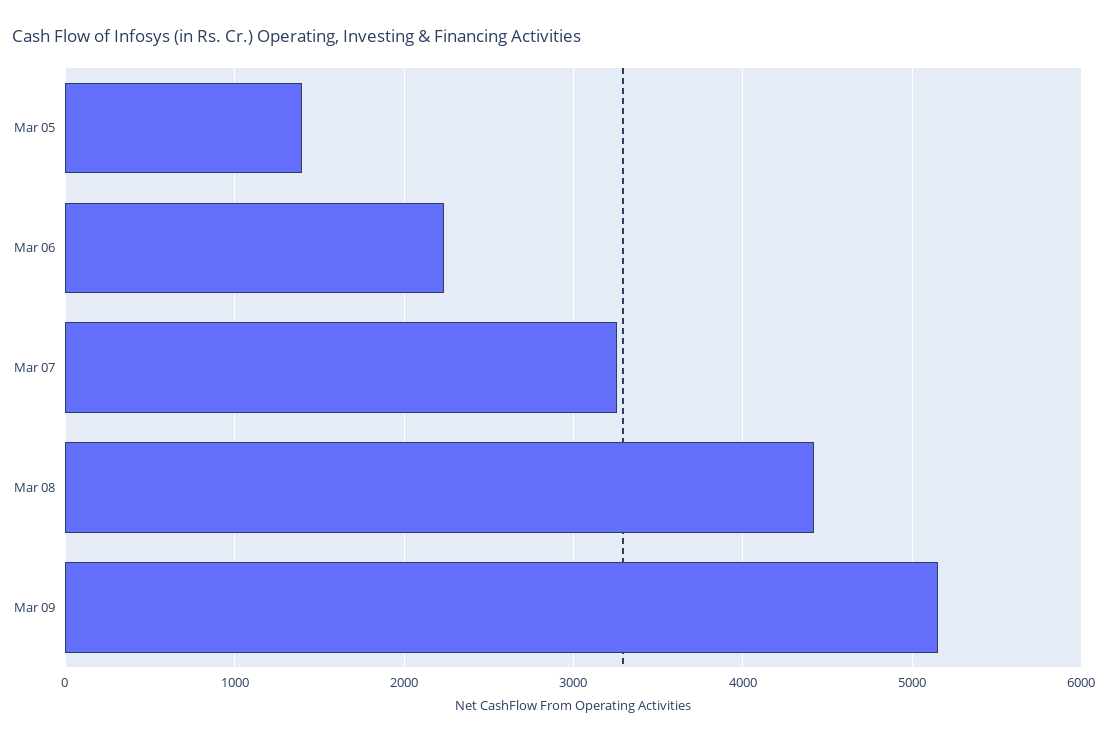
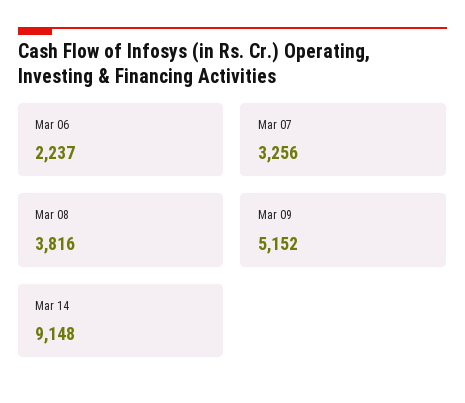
Mar 05: 1400 -> none
Mar 08: 4400 -> 3816
Mar 14: none -> 9148

